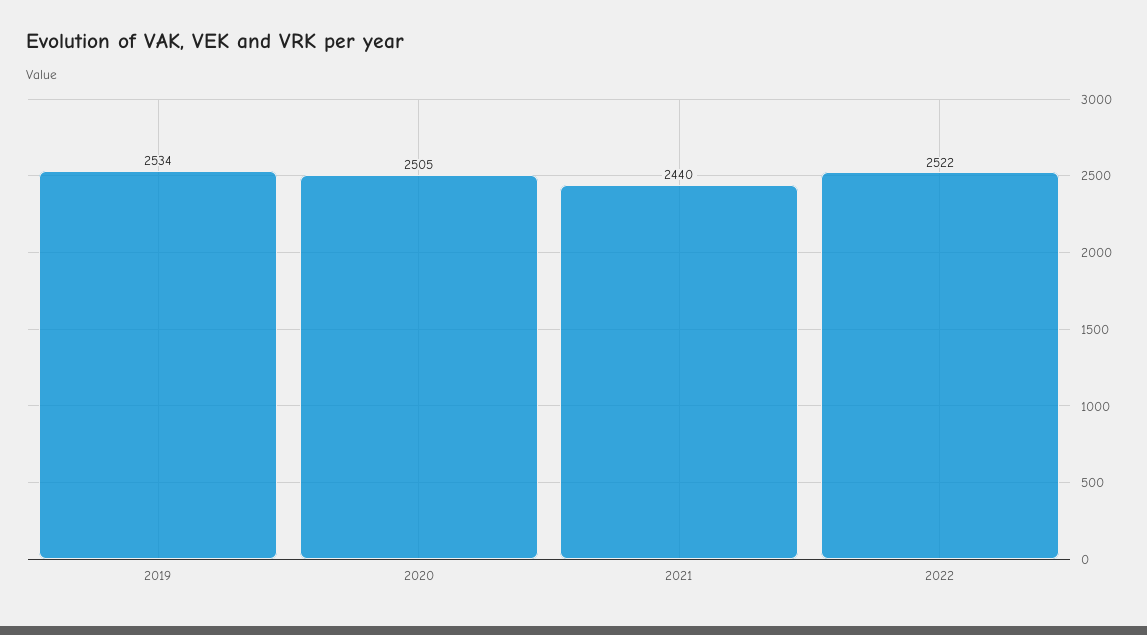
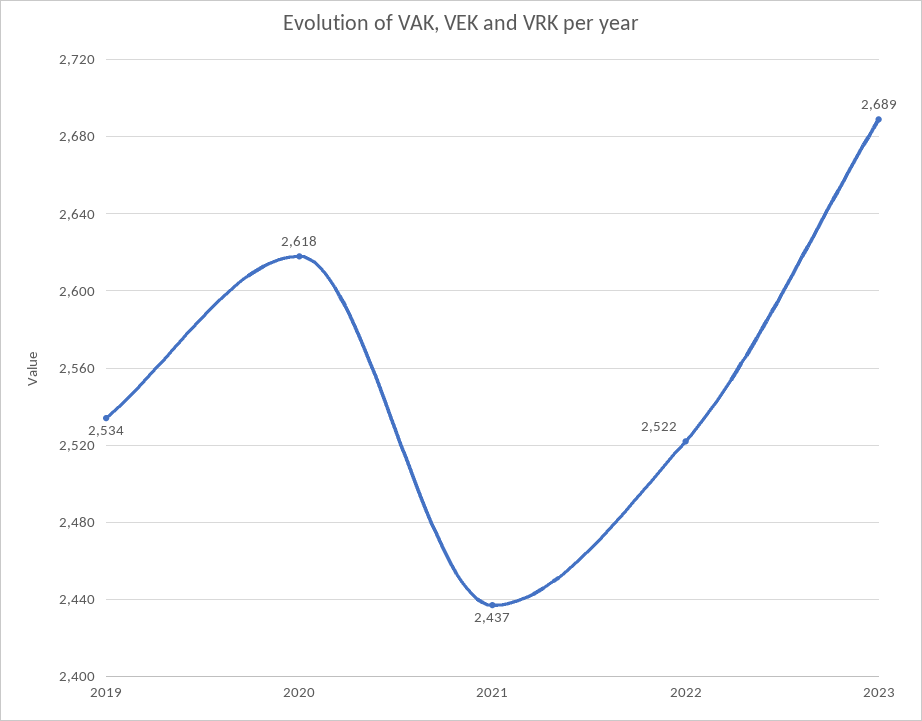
2020: 2505 -> 2618
2021: 2440 -> 2437
2023: none -> 2689

